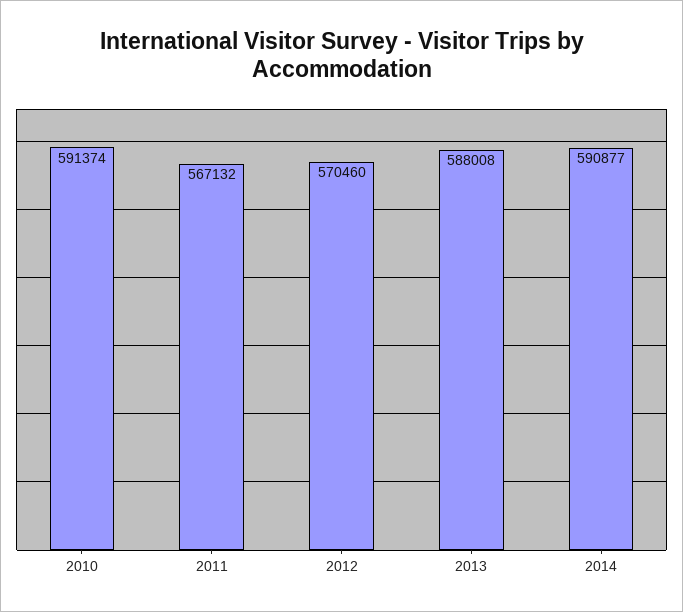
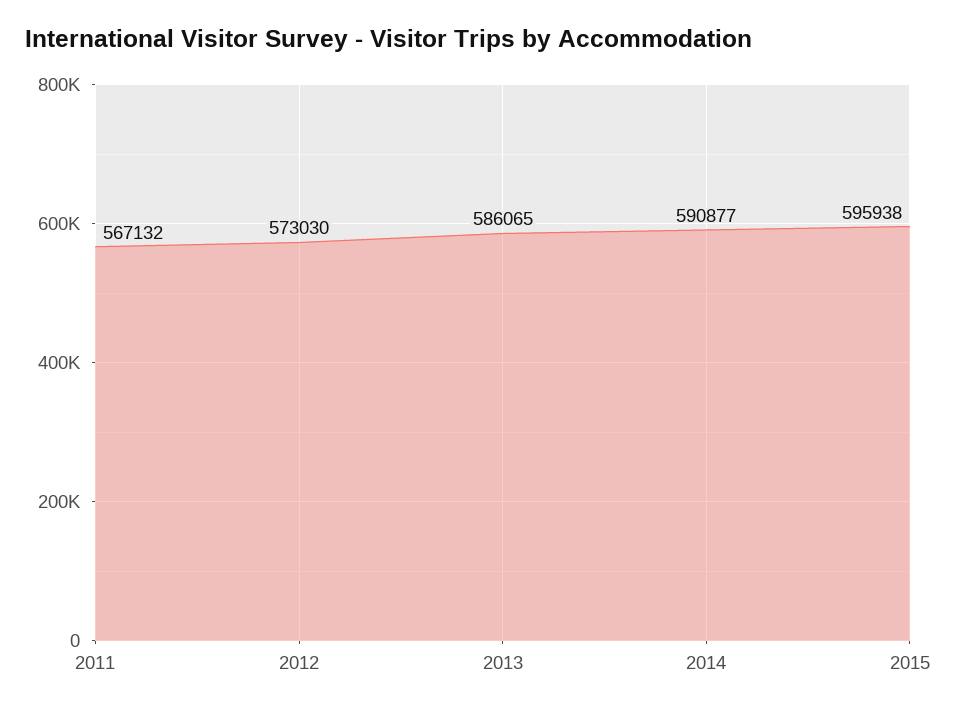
2010: 591374 -> none
2012: 570460 -> 573030
2013: 588008 -> 586065
2015: none -> 595938

